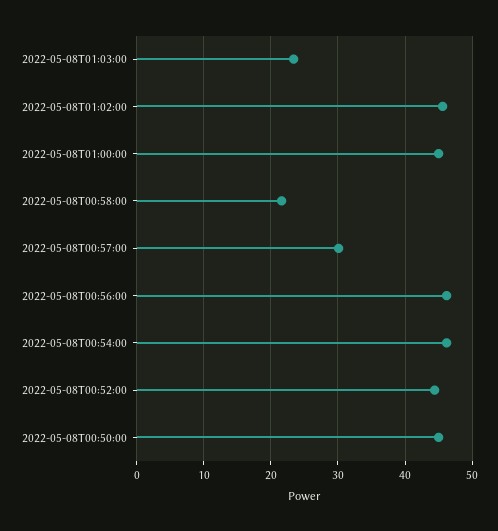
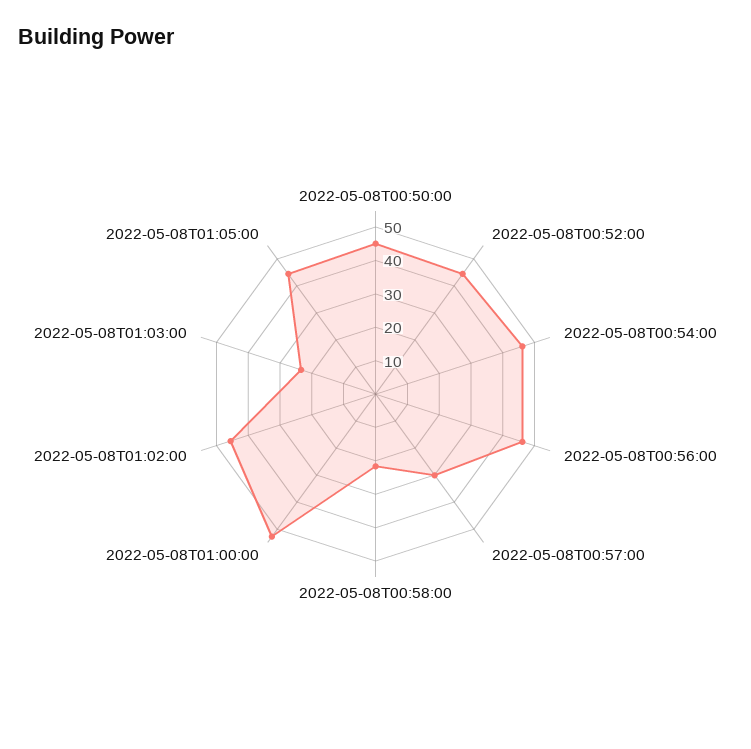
2022-05-08T01:00:00: 45 -> 52.5
2022-05-08T01:05:00: none -> 45

